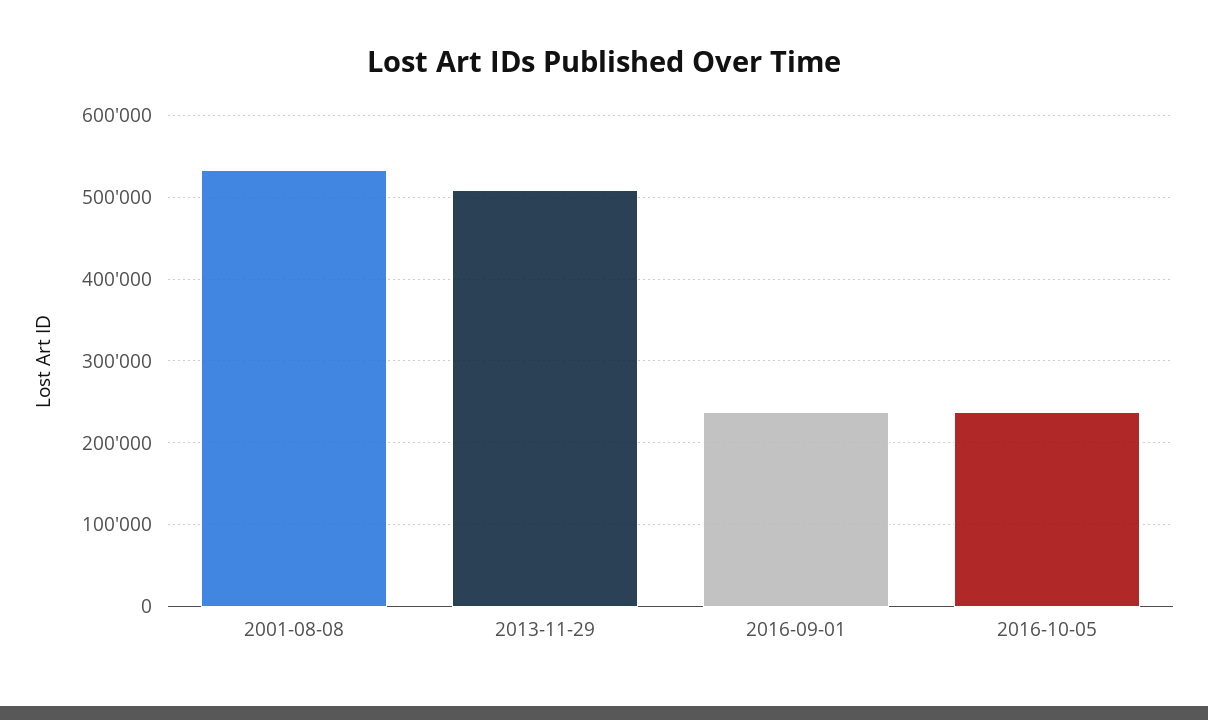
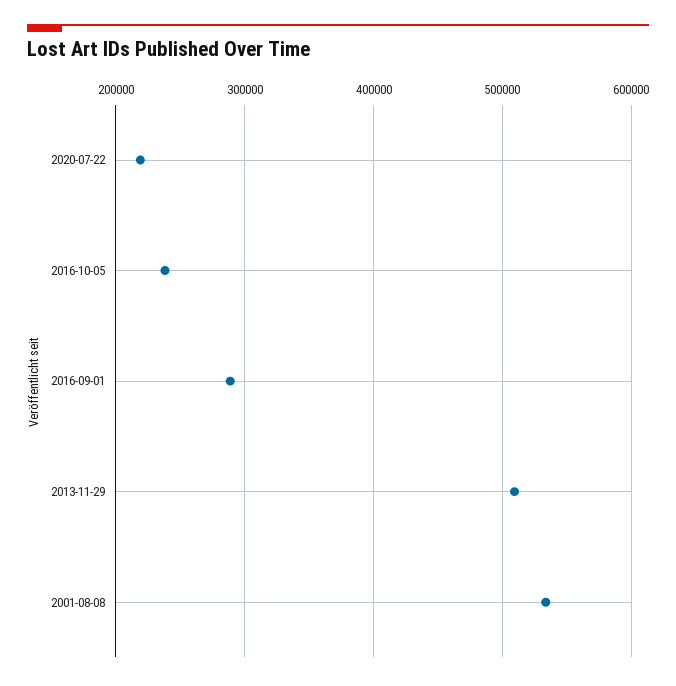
2016-09-01: 240000 -> 290000
2020-07-22: none -> 220000

